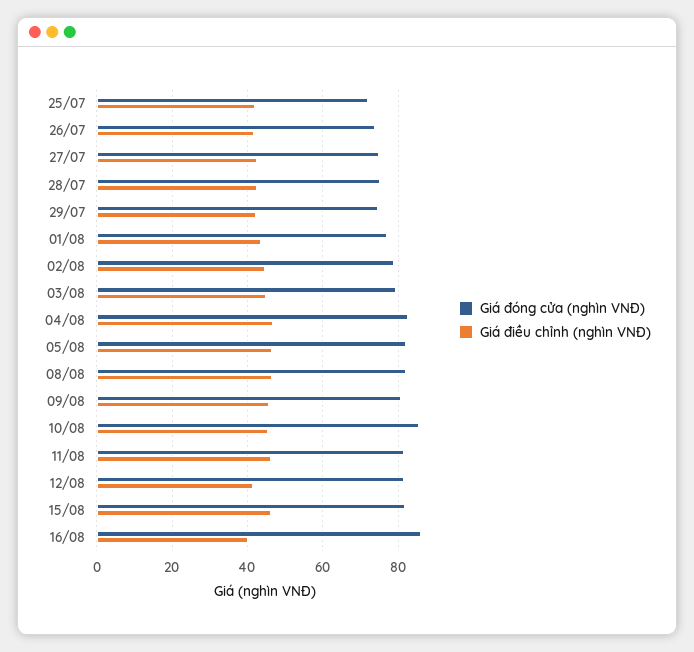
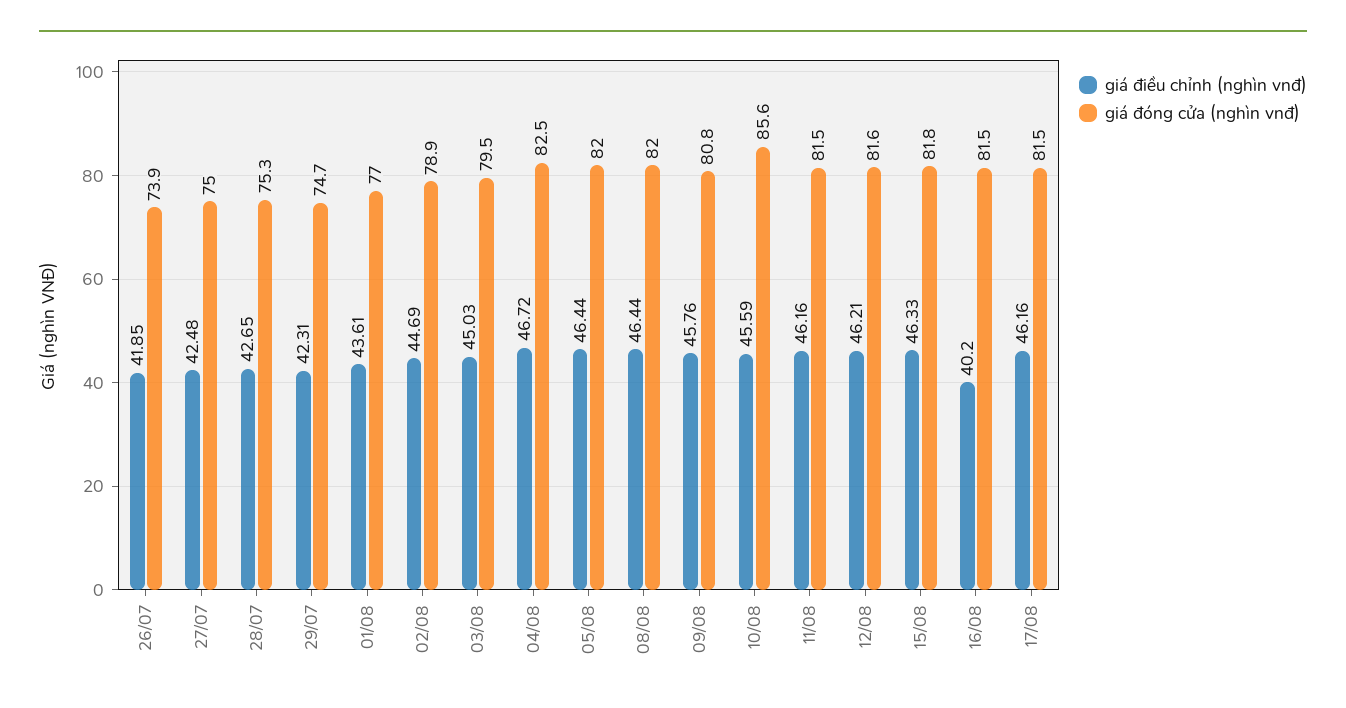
Giá đóng cửa (nghìn VNĐ), 25/07: 72 -> none
Giá điều chỉnh (nghìn VNĐ), 25/07: 42 -> none
Giá điều chỉnh (nghìn VNĐ), 12/08: 42 -> 46.21
Giá đóng cửa (nghìn VNĐ), 16/08: 86 -> 81.5
Giá điều chỉnh (nghìn VNĐ), 17/08: none -> 46.16
Giá đóng cửa (nghìn VNĐ), 17/08: none -> 81.5

